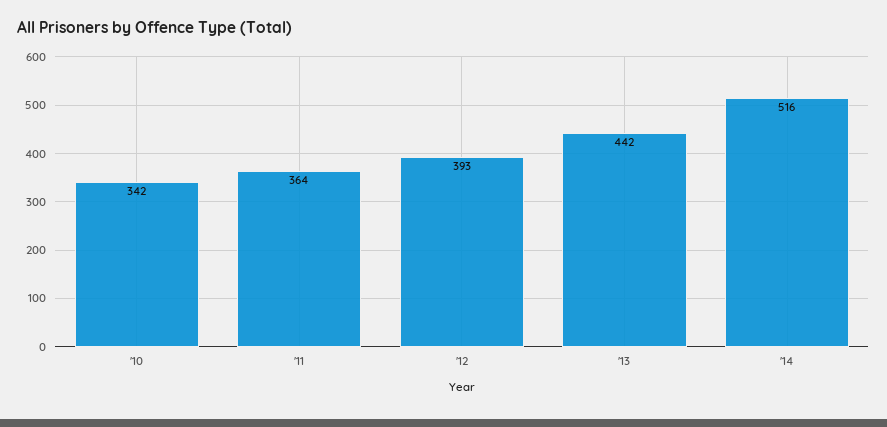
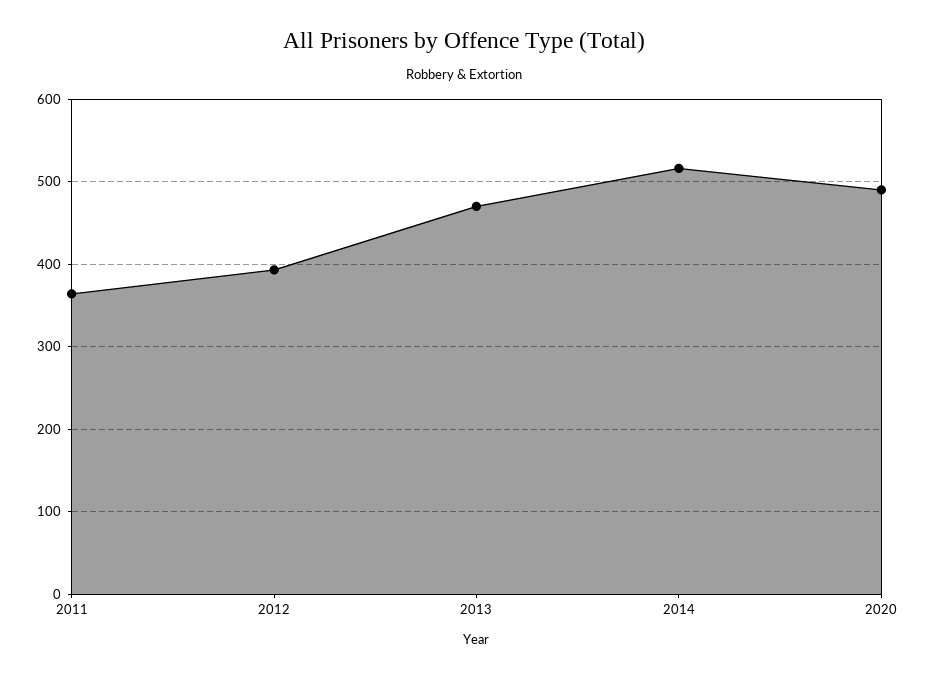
'10: 342 -> none
'13: 442 -> 470
2020: none -> 490

